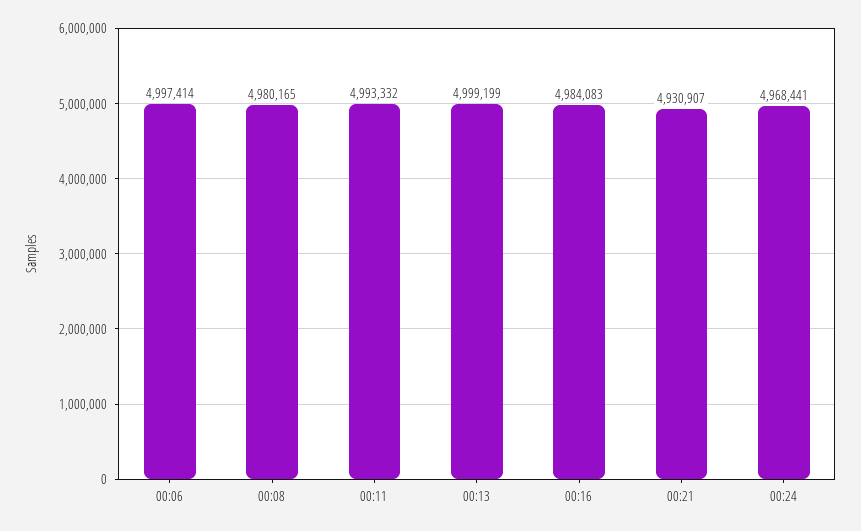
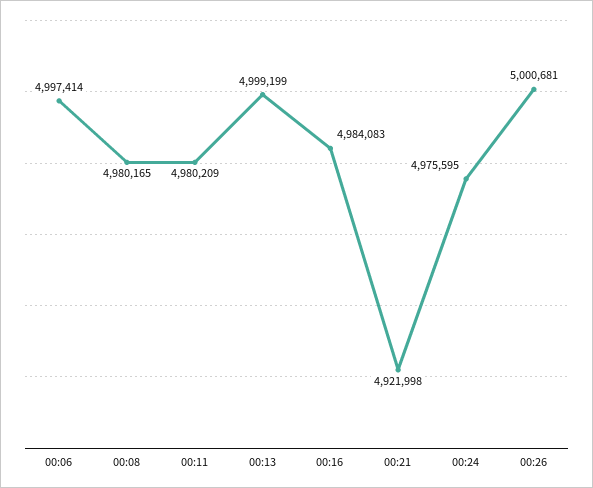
00:11: 4993332 -> 4980209
00:21: 4930907 -> 4921998
00:24: 4968441 -> 4975595
00:26: none -> 5000681

